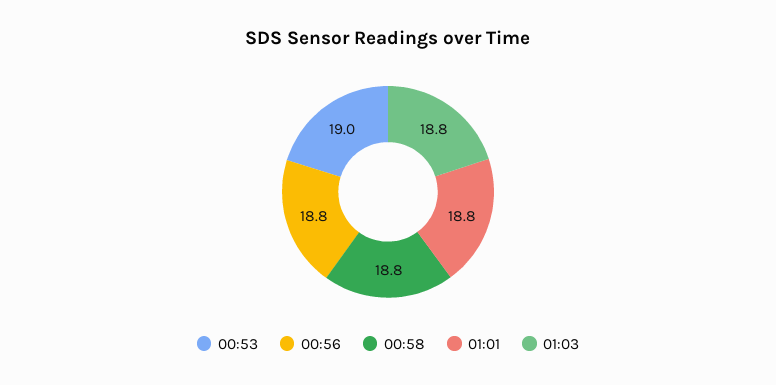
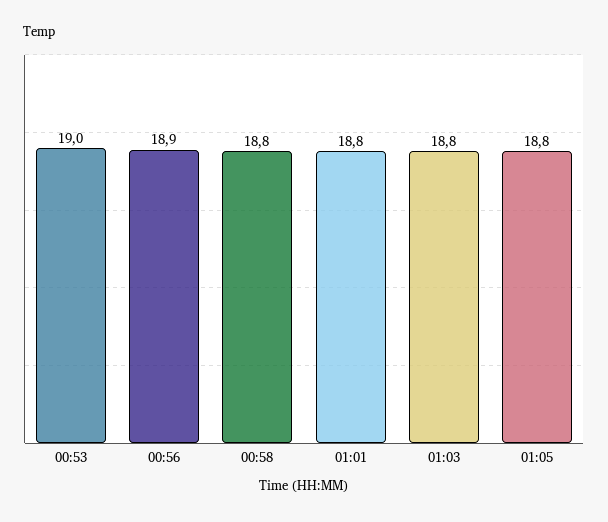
00:56: 18.8 -> 18.9
01:05: none -> 18.8

